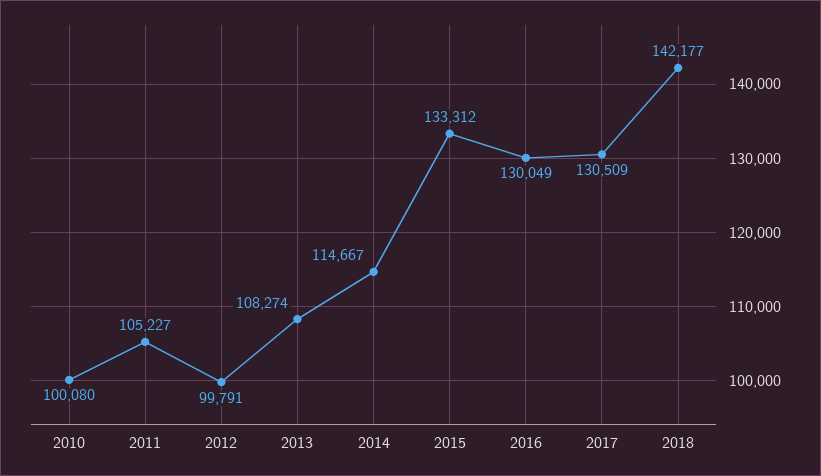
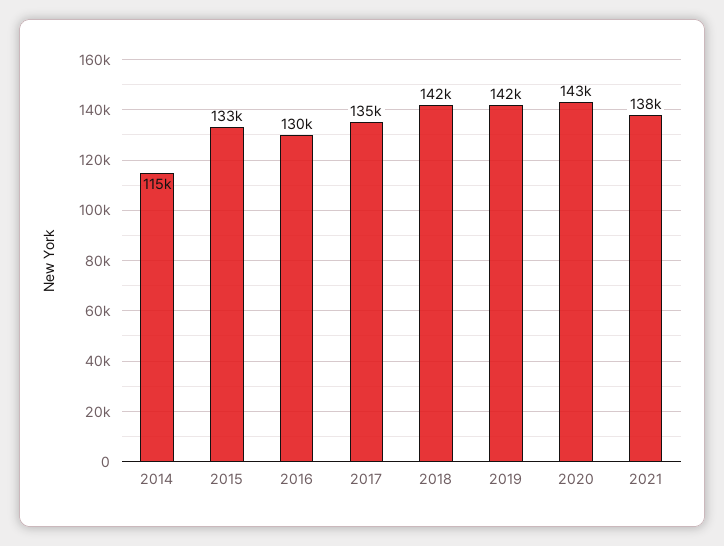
2010: 100080 -> none
2011: 105227 -> none
2012: 99791 -> none
2013: 108274 -> none
2017: 130509 -> 135000
2019: none -> 142000
2020: none -> 143000
2021: none -> 138000

